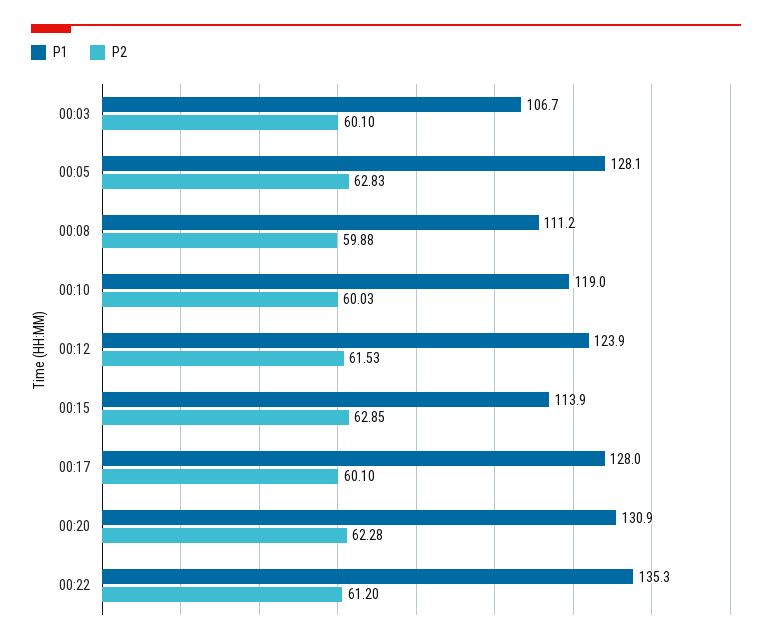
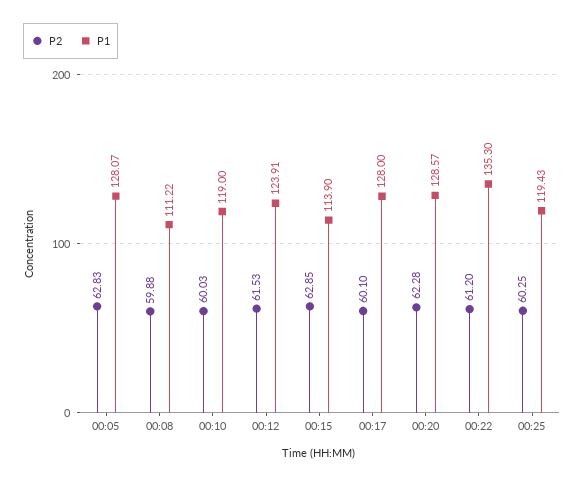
P1, 00:03: 106.7 -> none
P2, 00:03: 60.1 -> none
P1, 00:20: 130.9 -> 128.57
P2, 00:25: none -> 60.25
P1, 00:25: none -> 119.43

